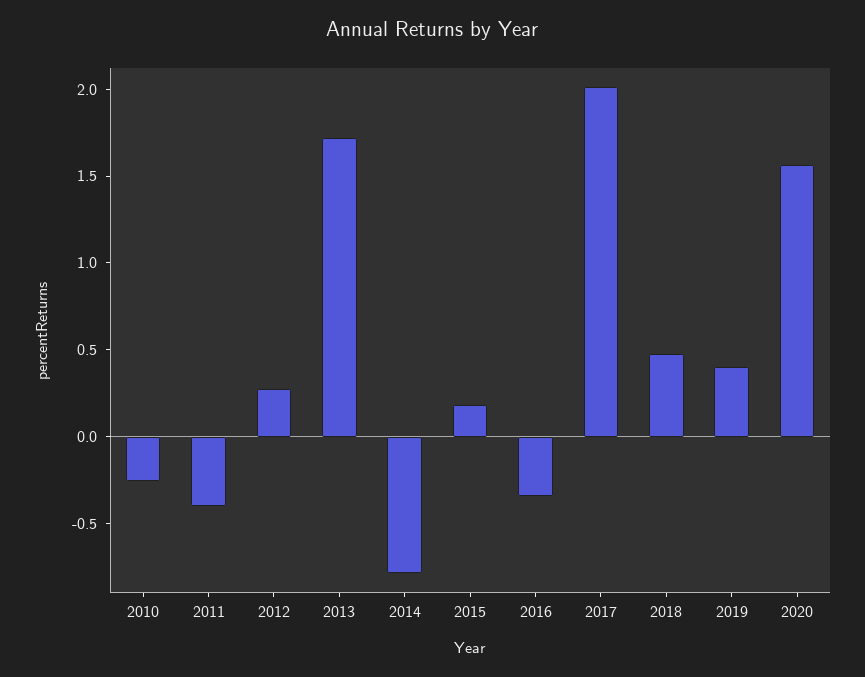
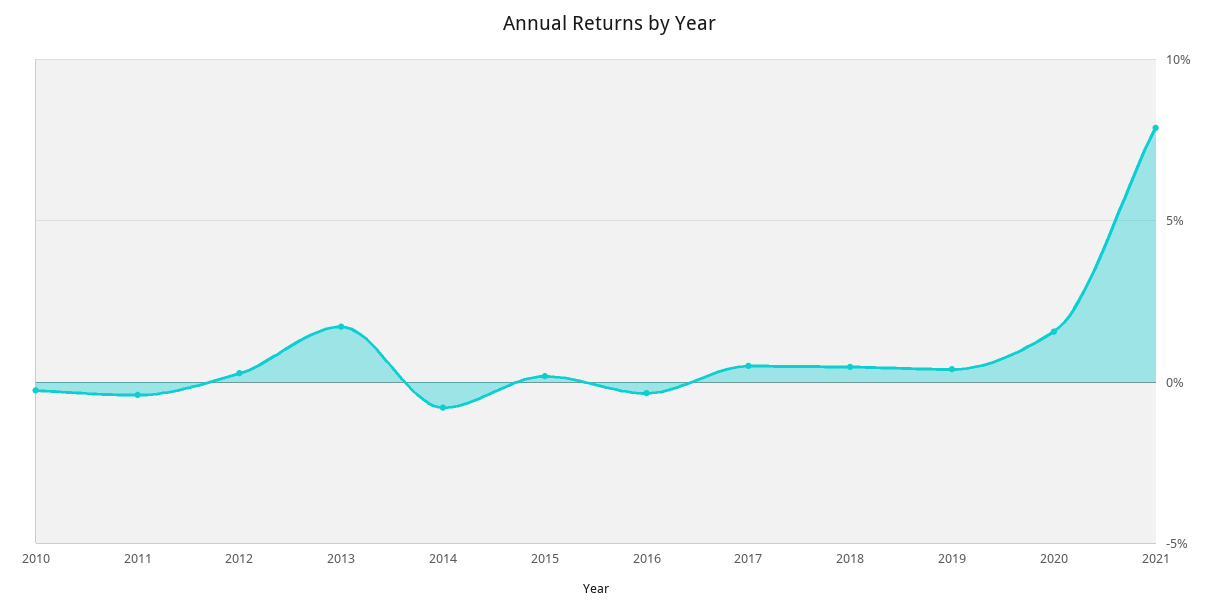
2017: 2 -> 0.5
2021: none -> 8

